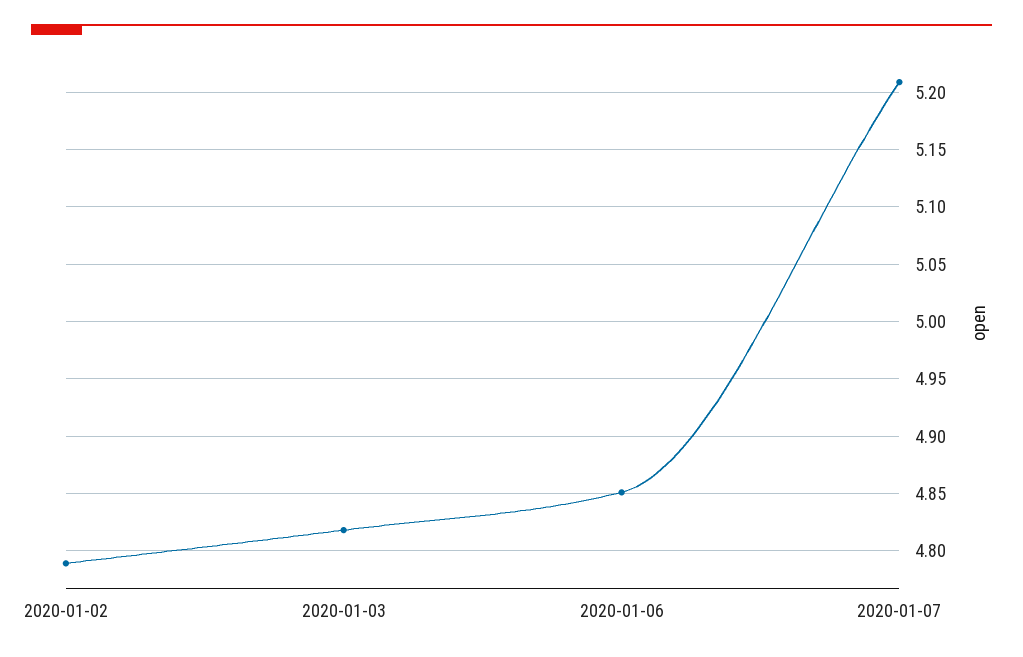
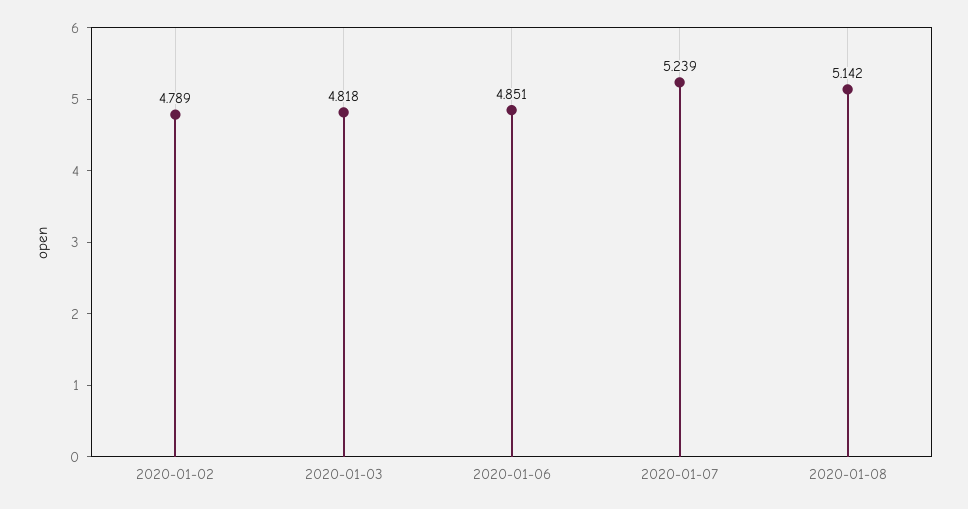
2020-01-07: 5.21 -> 5.239
2020-01-08: none -> 5.142

